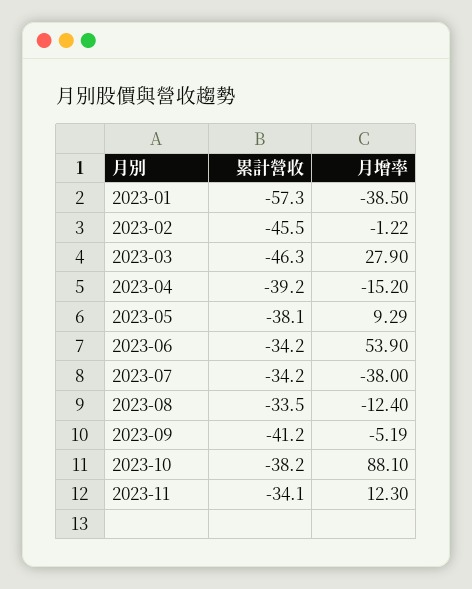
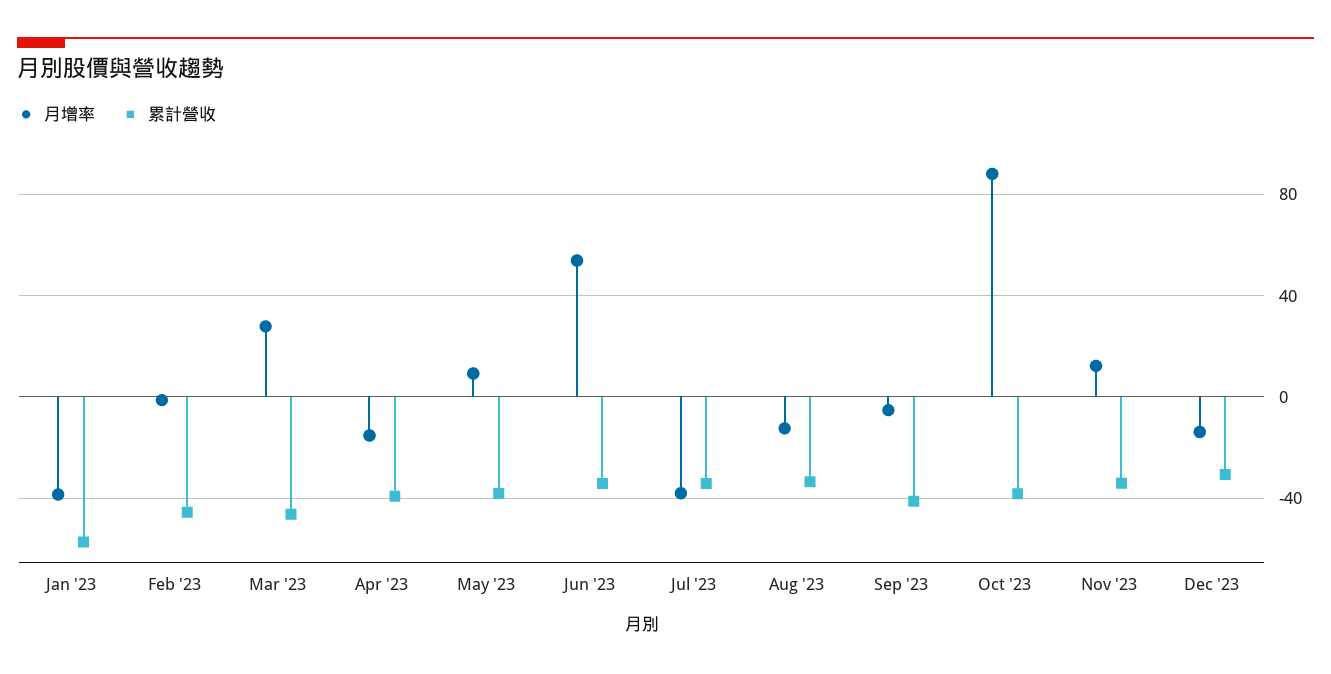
月增率, Dec '23: none -> -15
累計營收, Dec '23: none -> -30

